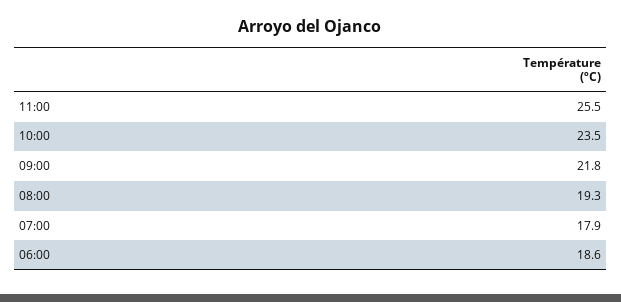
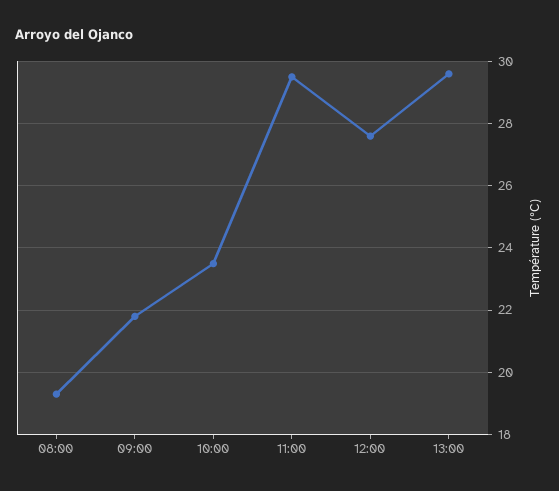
11:00: 25.5 -> 29.5
07:00: 17.9 -> none
06:00: 18.6 -> none
12:00: none -> 27.5
13:00: none -> 29.5

